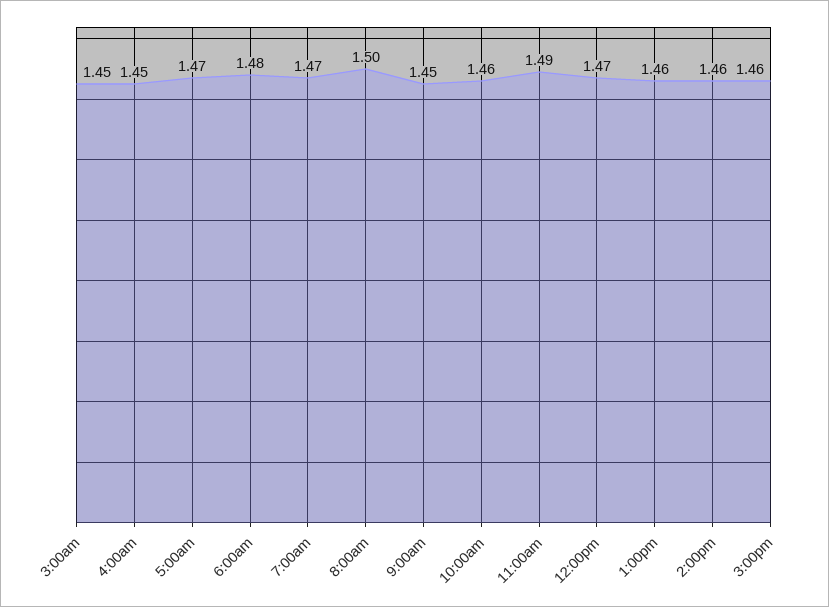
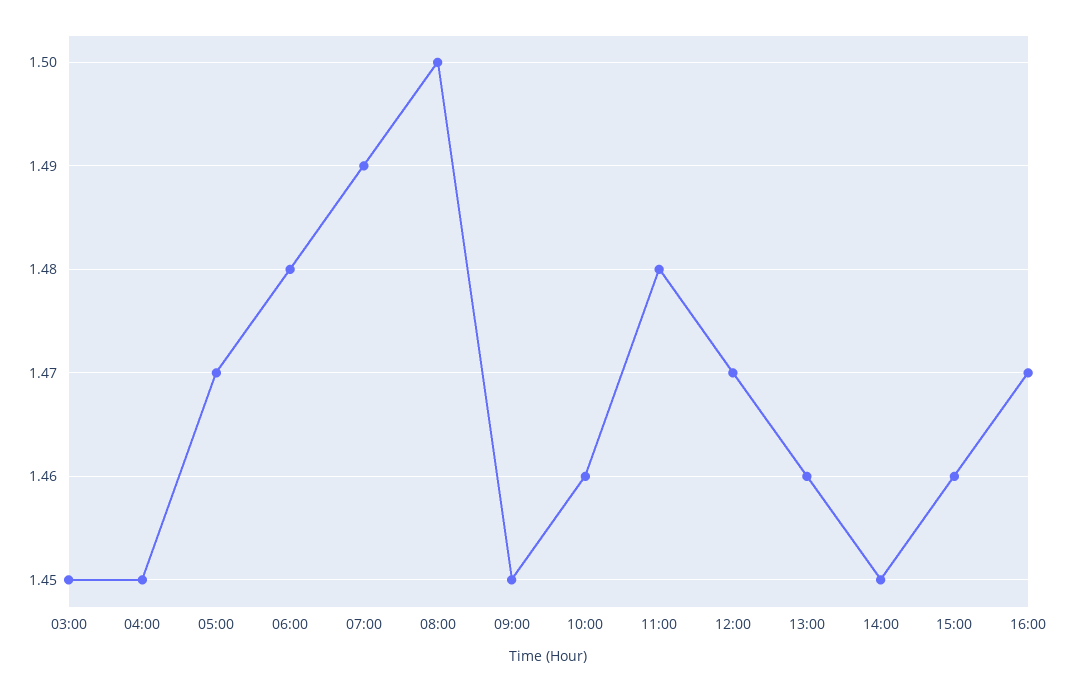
7:00am: 1.47 -> 1.49
11:00am: 1.49 -> 1.48
2:00pm: 1.46 -> 1.45
16:00: none -> 1.47

